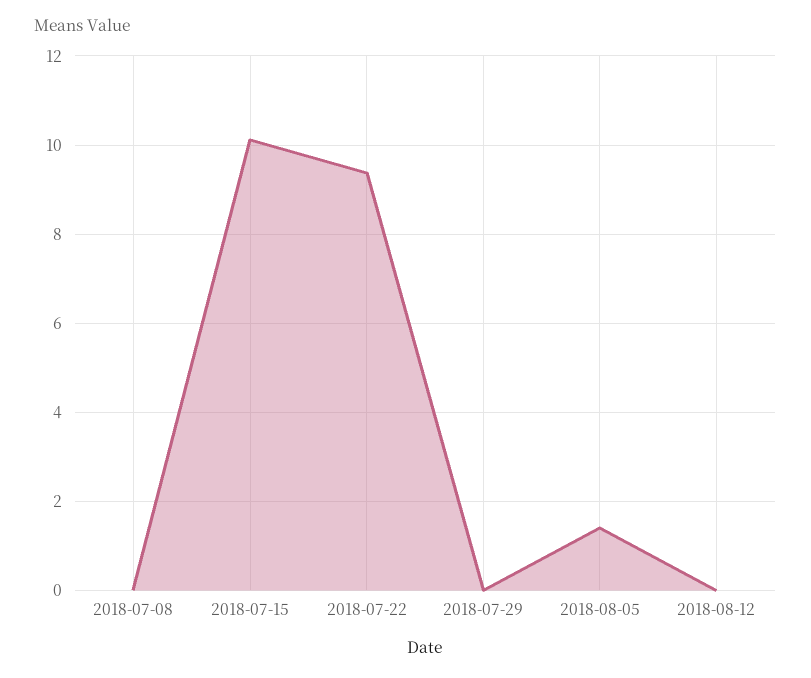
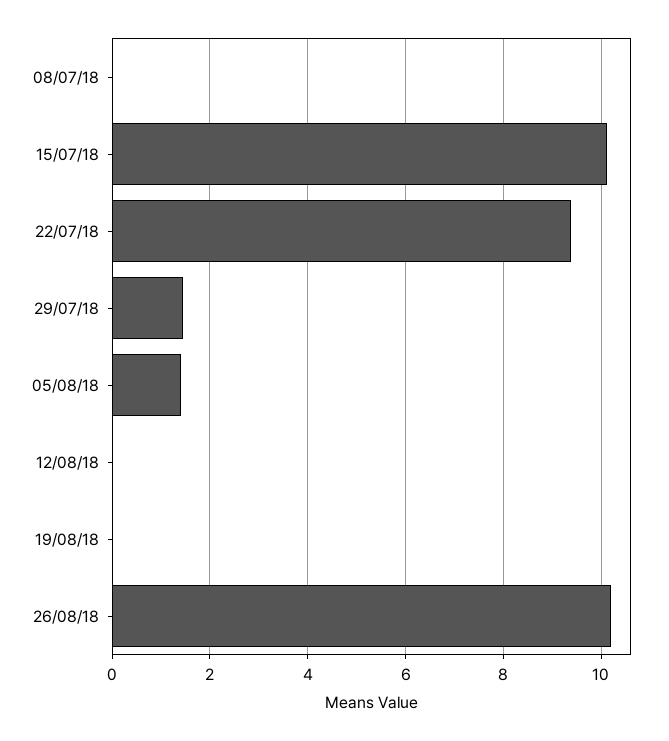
2018-07-29: 0 -> 1.4
19/08/18: none -> 0
26/08/18: none -> 10.2

